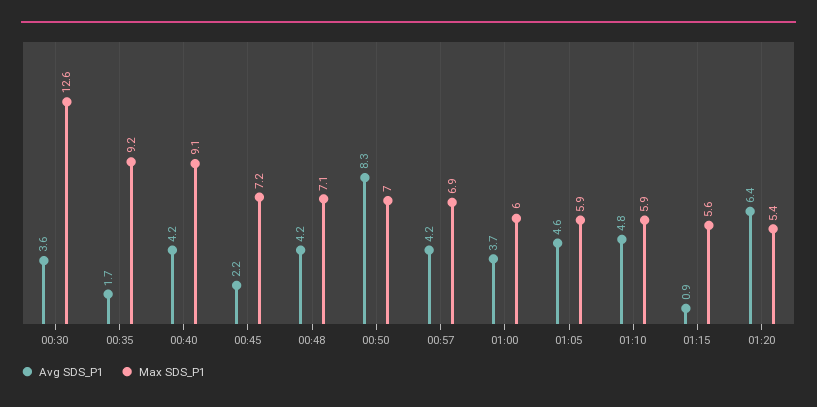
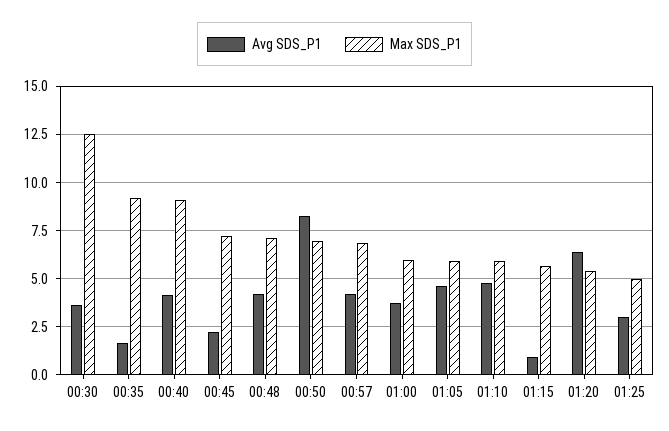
Avg SDS_P1, 01:25: none -> 3
Max SDS_P1, 01:25: none -> 5

